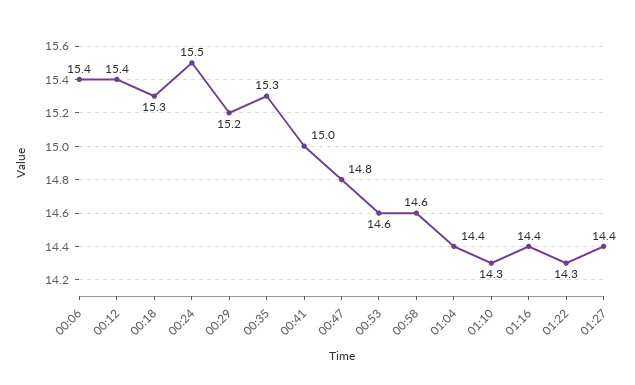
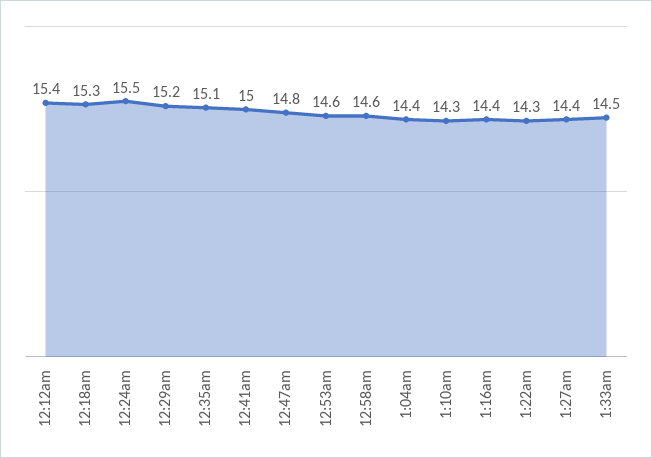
00:06: 15.4 -> none
00:35: 15.3 -> 15.1
1:33am: none -> 14.5

